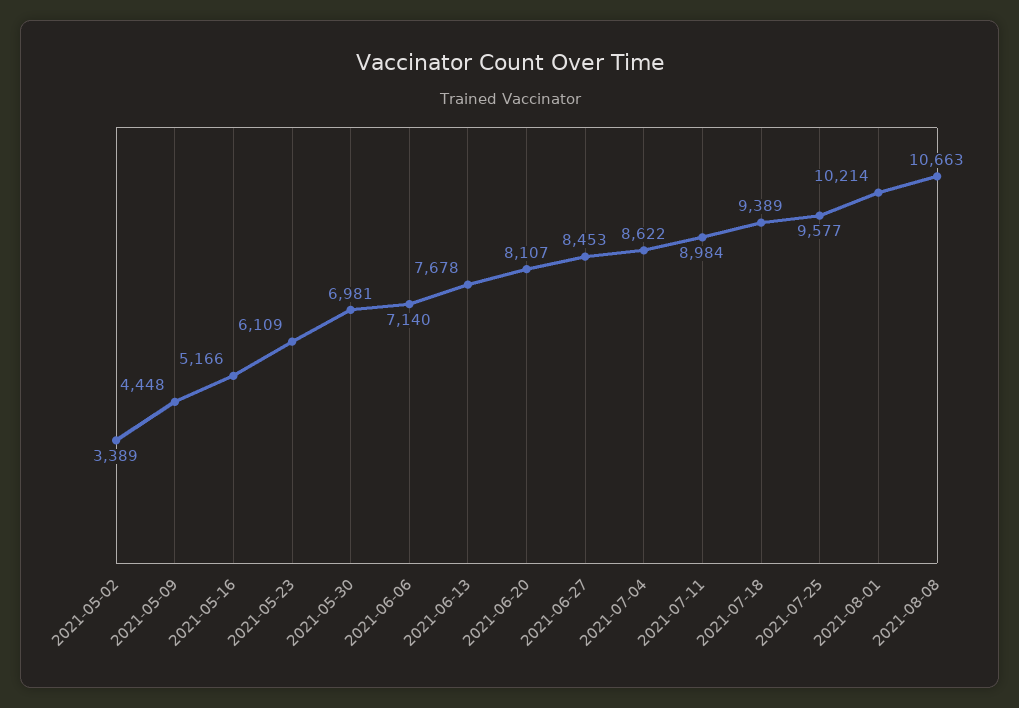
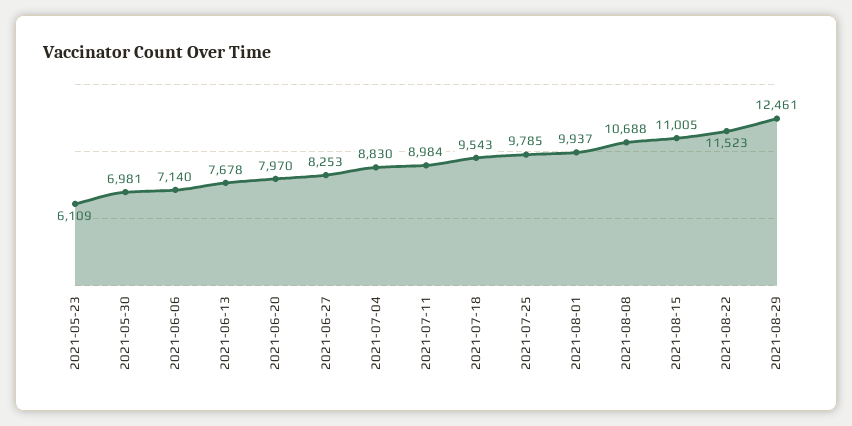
2021-05-02: 3389 -> none
2021-05-09: 4448 -> none
2021-05-16: 5166 -> none
2021-06-20: 8107 -> 7970
2021-06-27: 8453 -> 8253
2021-07-04: 8622 -> 8830
2021-07-18: 9389 -> 9543
2021-07-25: 9577 -> 9785
2021-08-01: 10214 -> 9937
2021-08-08: 10663 -> 10688
2021-08-15: none -> 11005
2021-08-22: none -> 11523
2021-08-29: none -> 12461

